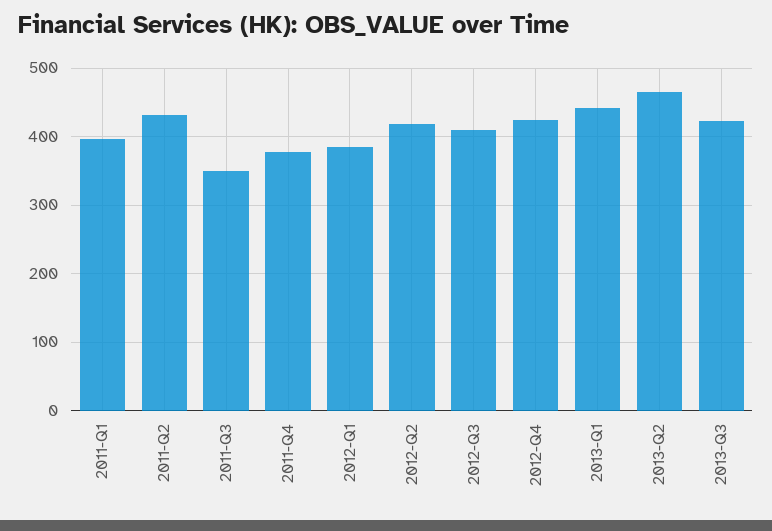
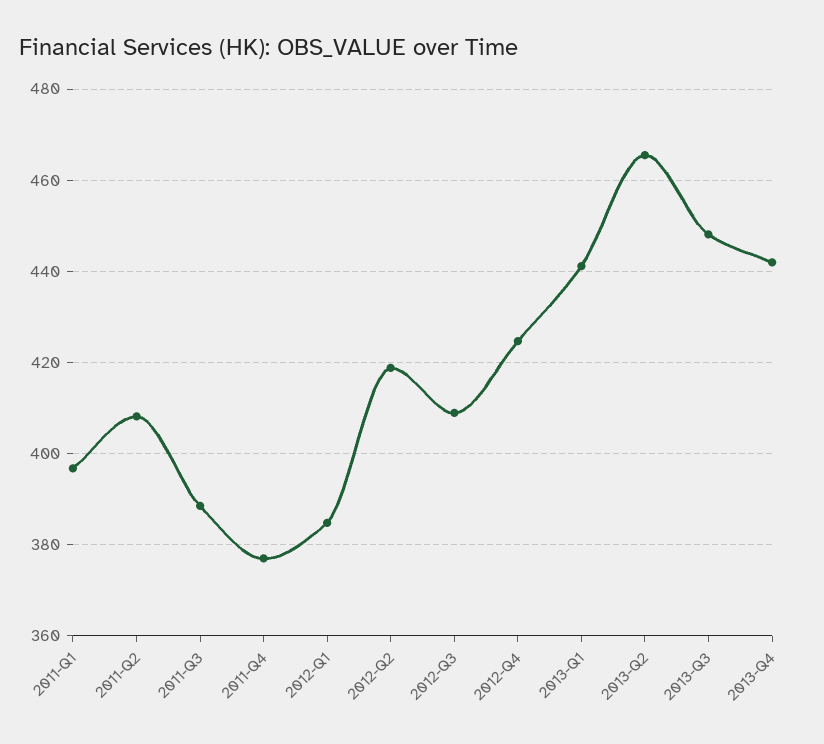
2011-Q2: 430 -> 408
2011-Q3: 350 -> 388
2013-Q3: 420 -> 448
2013-Q4: none -> 442

